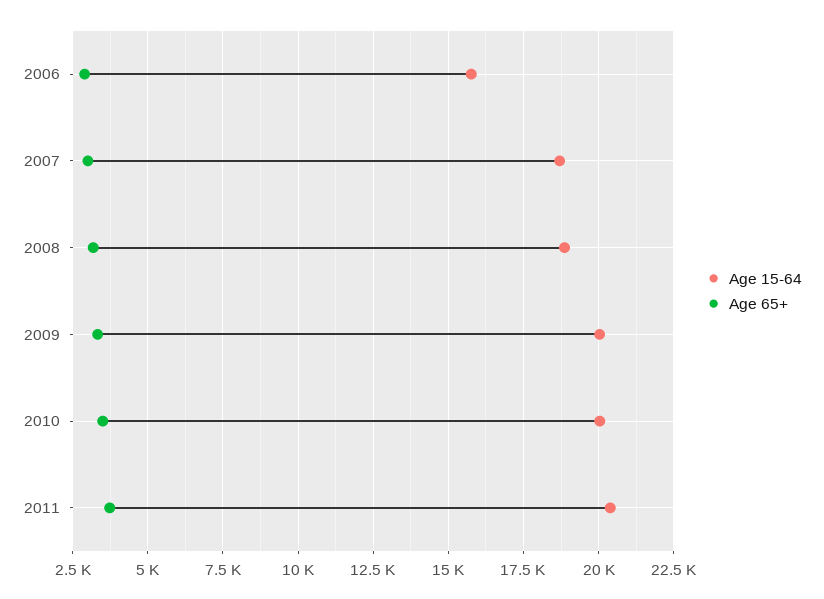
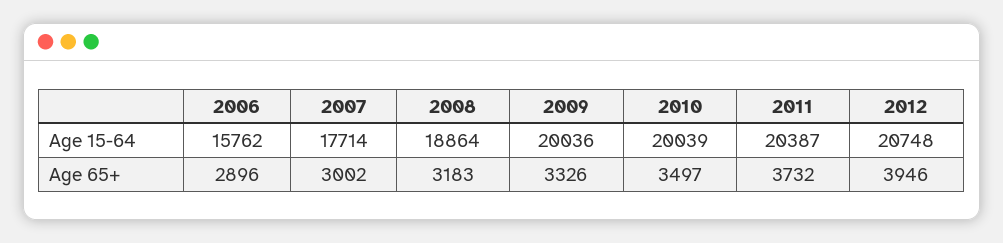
Age 15-64, 2007: 18750 -> 17714
Age 15-64, 2012: none -> 20748
Age 65+, 2012: none -> 3946

